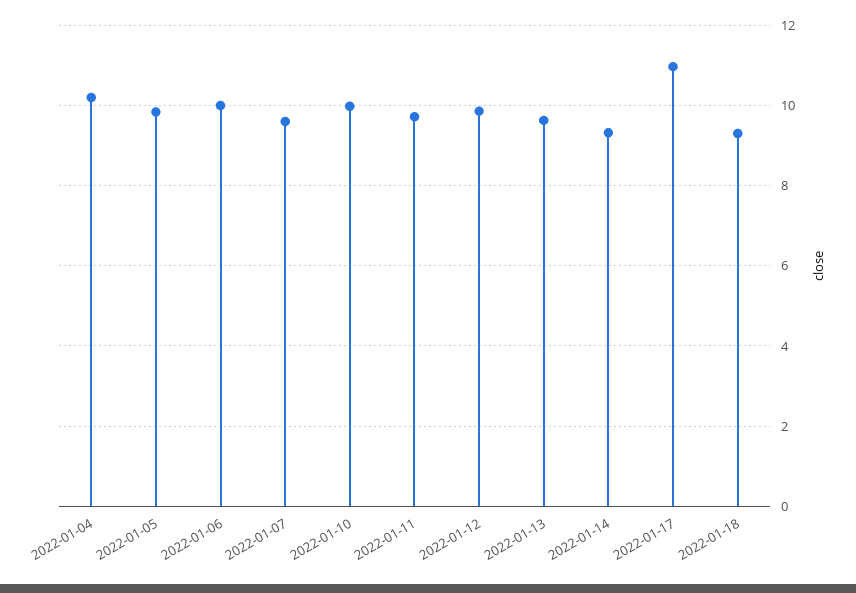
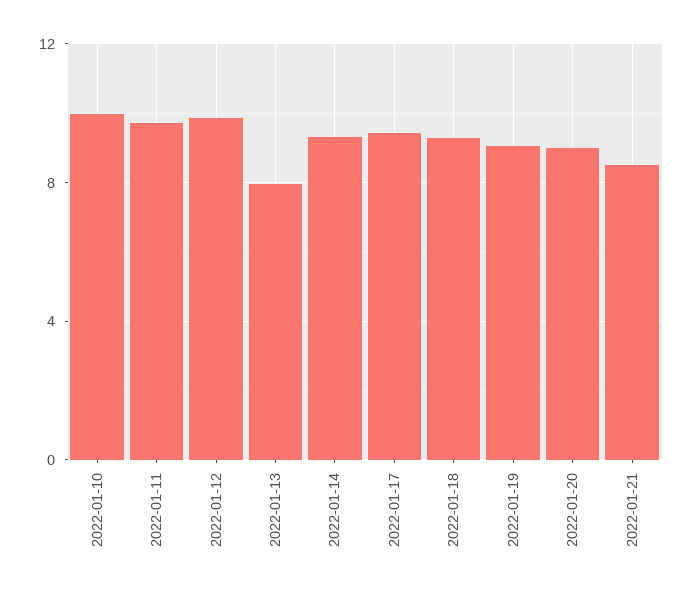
2022-01-04: 10.2 -> none
2022-01-05: 9.8 -> none
2022-01-06: 10 -> none
2022-01-07: 9.6 -> none
2022-01-13: 9.6 -> 8
2022-01-17: 11 -> 9.5
2022-01-19: none -> 9
2022-01-20: none -> 9
2022-01-21: none -> 8.5

